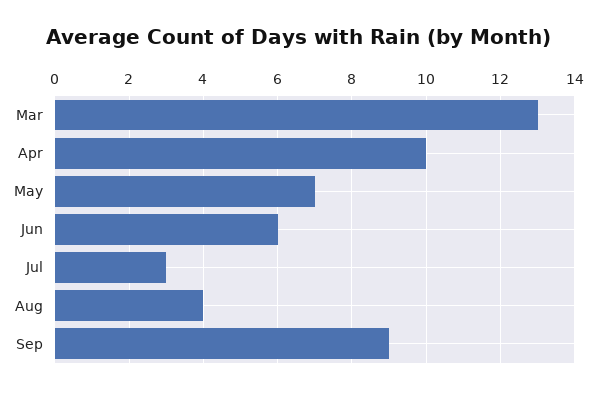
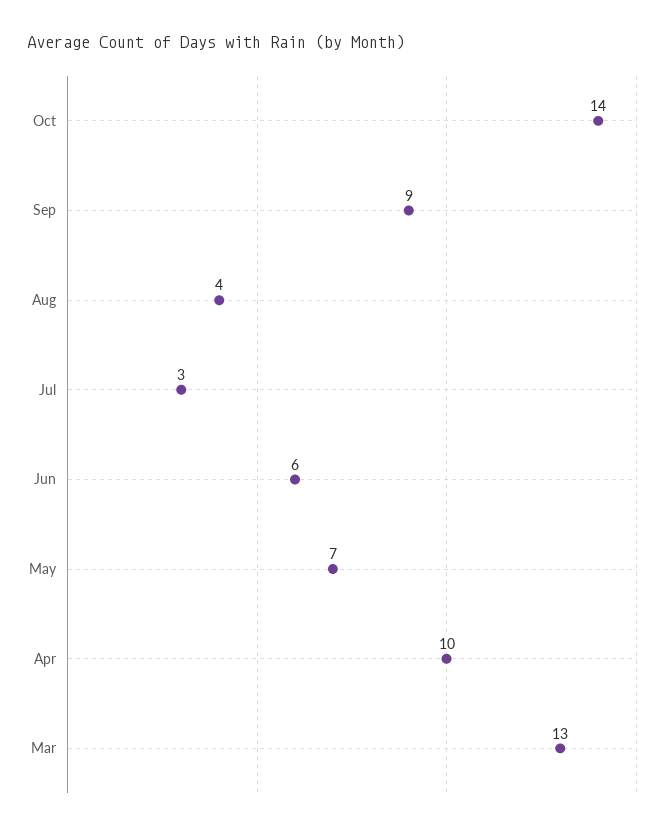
Oct: none -> 14

